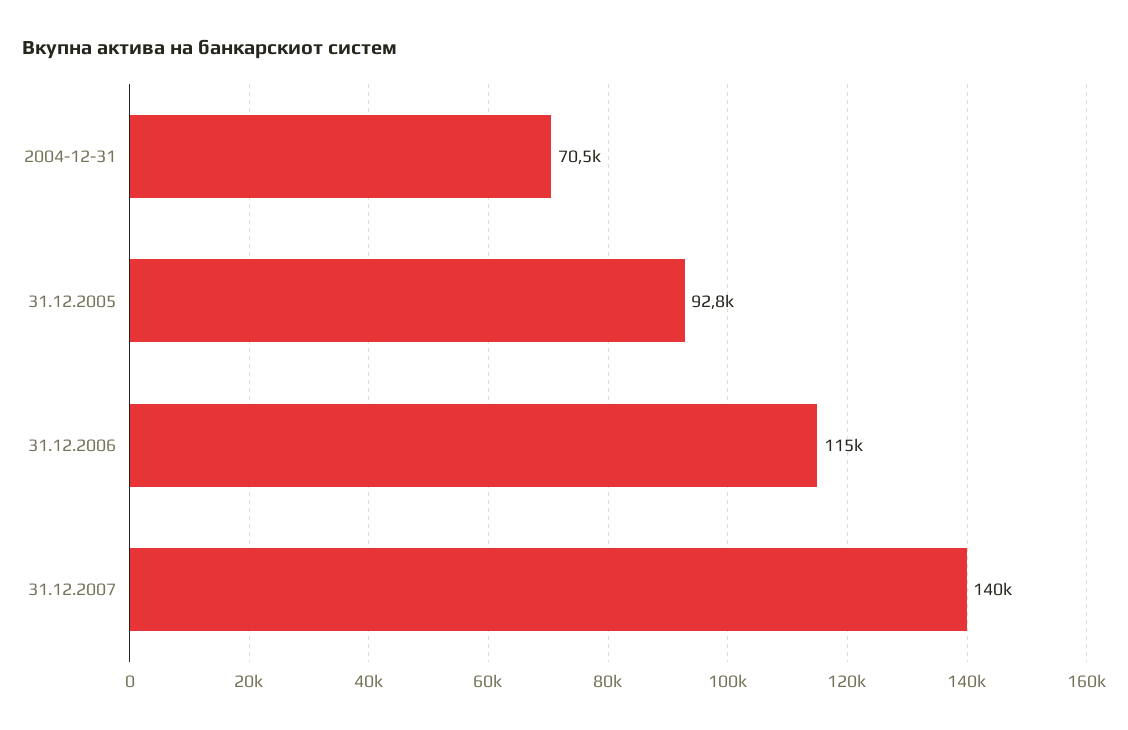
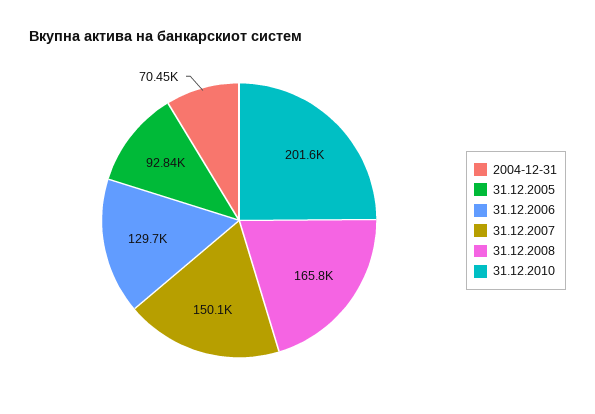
31.12.2006: 115000 -> 129700
31.12.2007: 140000 -> 150100
31.12.2008: none -> 165800
31.12.2010: none -> 201600

